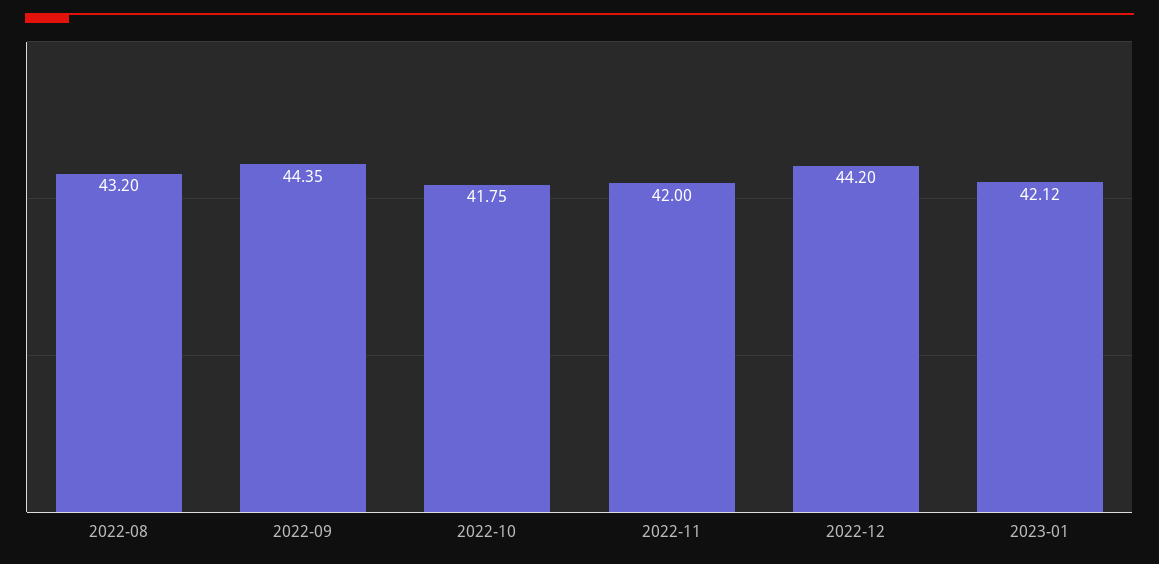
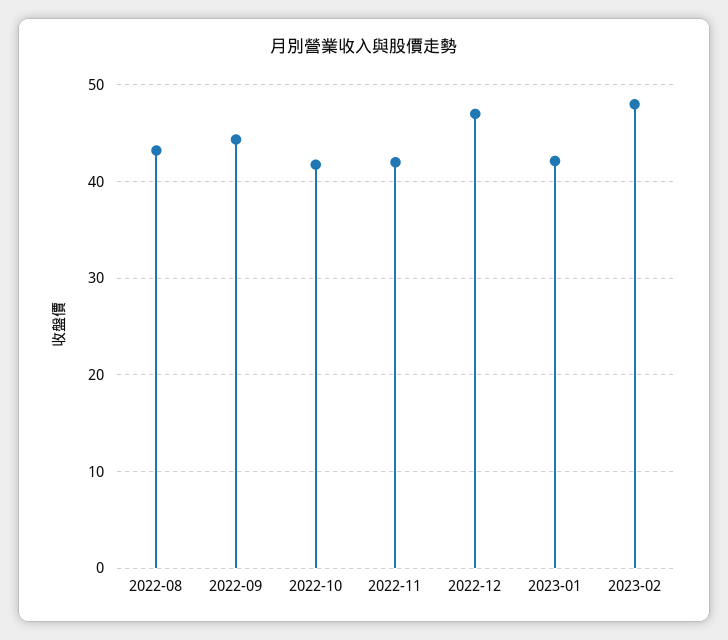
2022-12: 44.2 -> 47
2023-02: none -> 48

